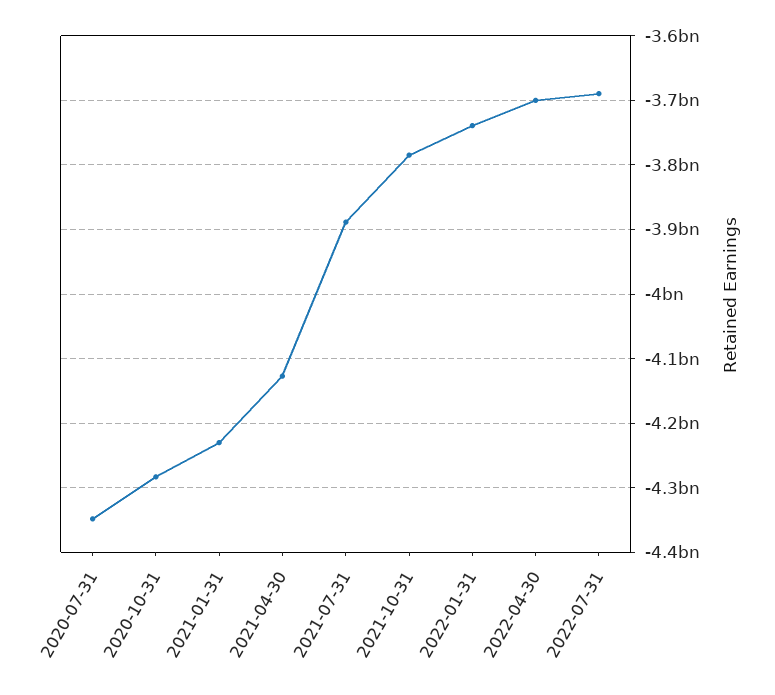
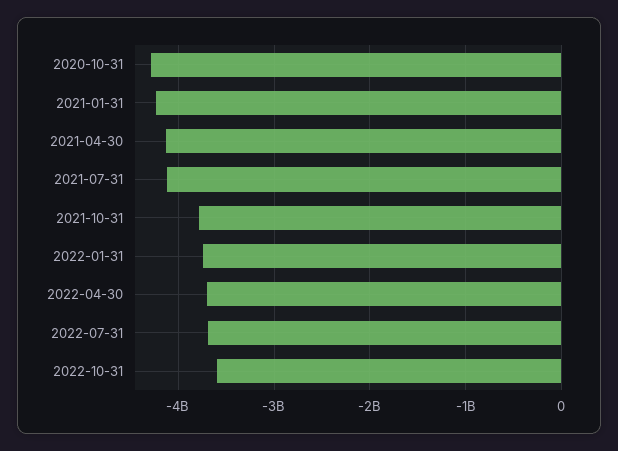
2020-07-31: -4350000000 -> none
2021-07-31: -3890000000 -> -4100000000
2022-10-31: none -> -3600000000

